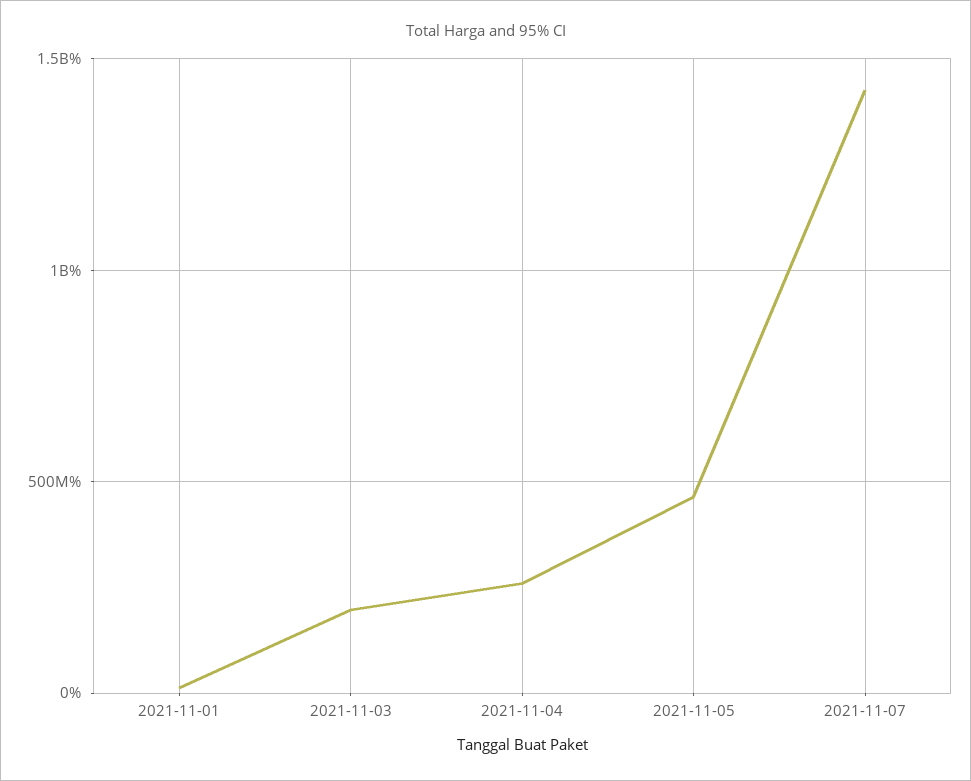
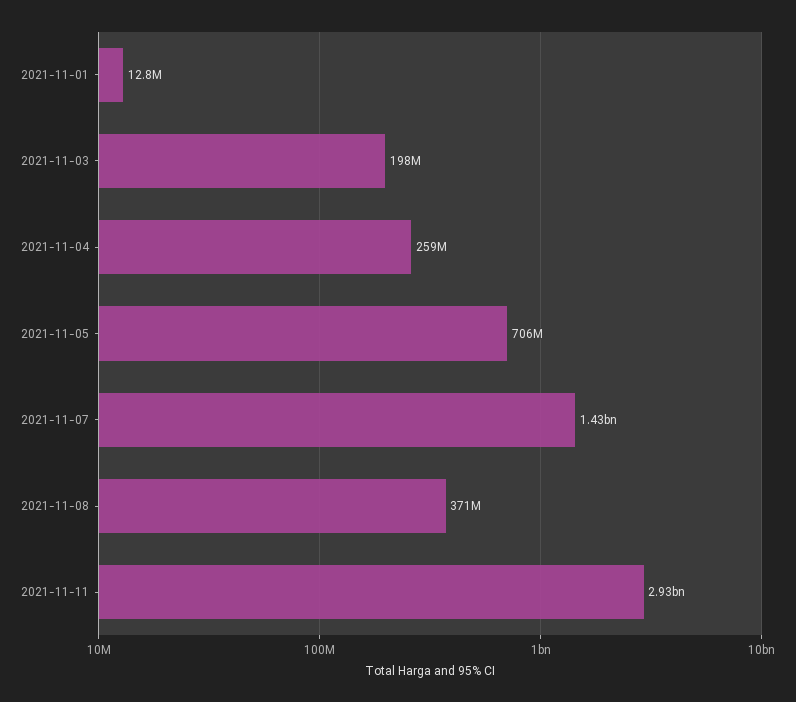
2021-11-05: 450000000 -> 706000000
2021-11-08: none -> 371000000
2021-11-11: none -> 2930000000

